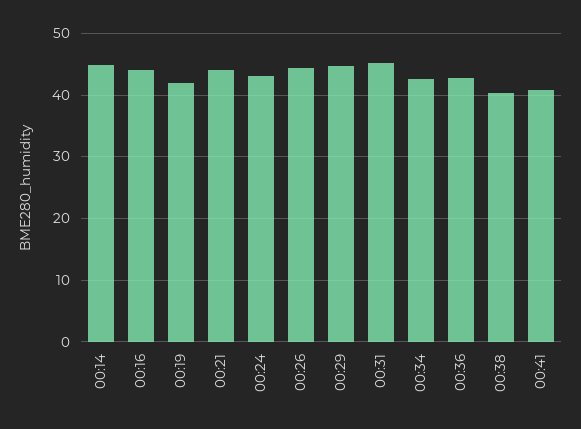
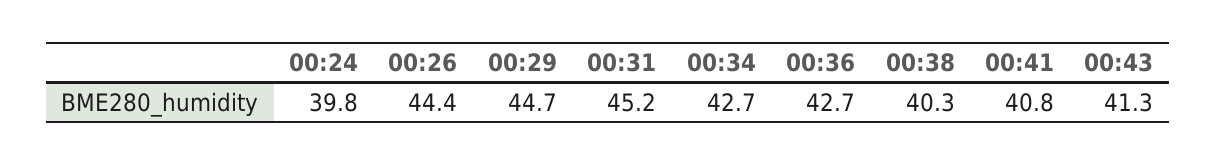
00:14: 45 -> none
00:16: 44 -> none
00:19: 42 -> none
00:21: 44 -> none
00:24: 43 -> 39.8
00:43: none -> 41.3

